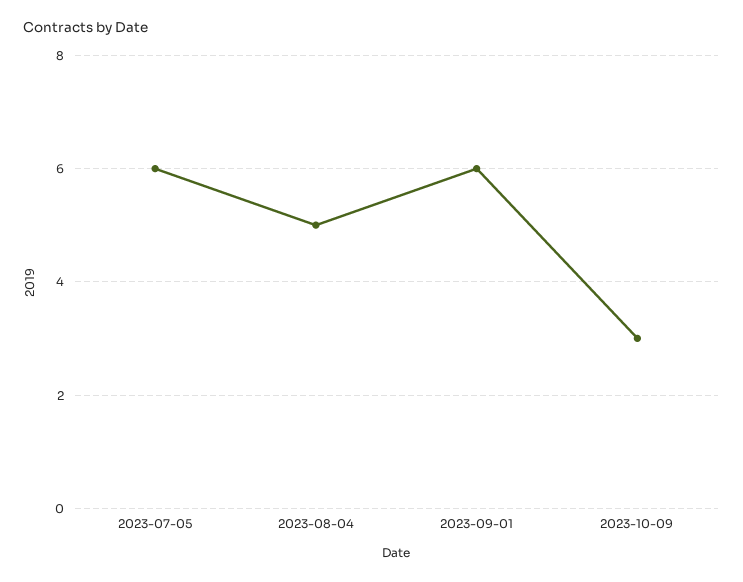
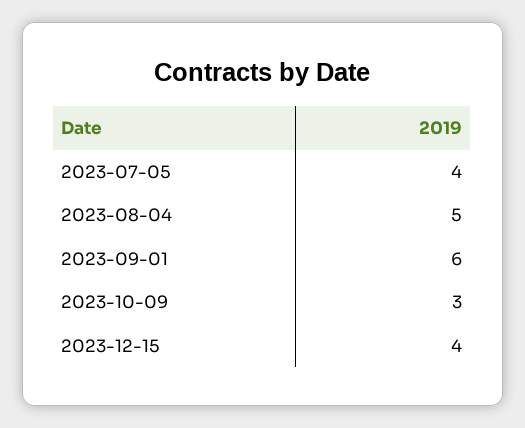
2023-07-05: 6 -> 4
2023-12-15: none -> 4

